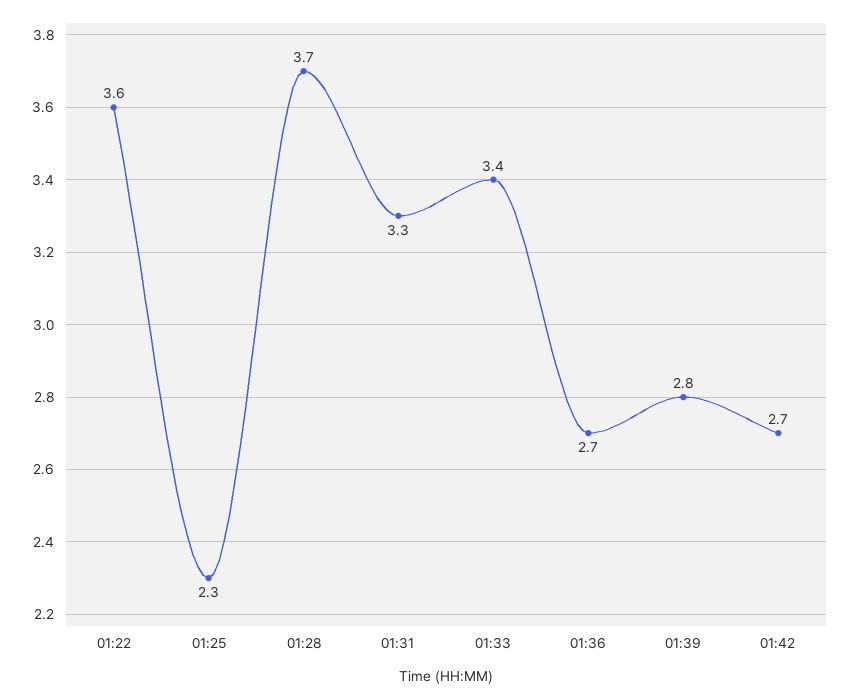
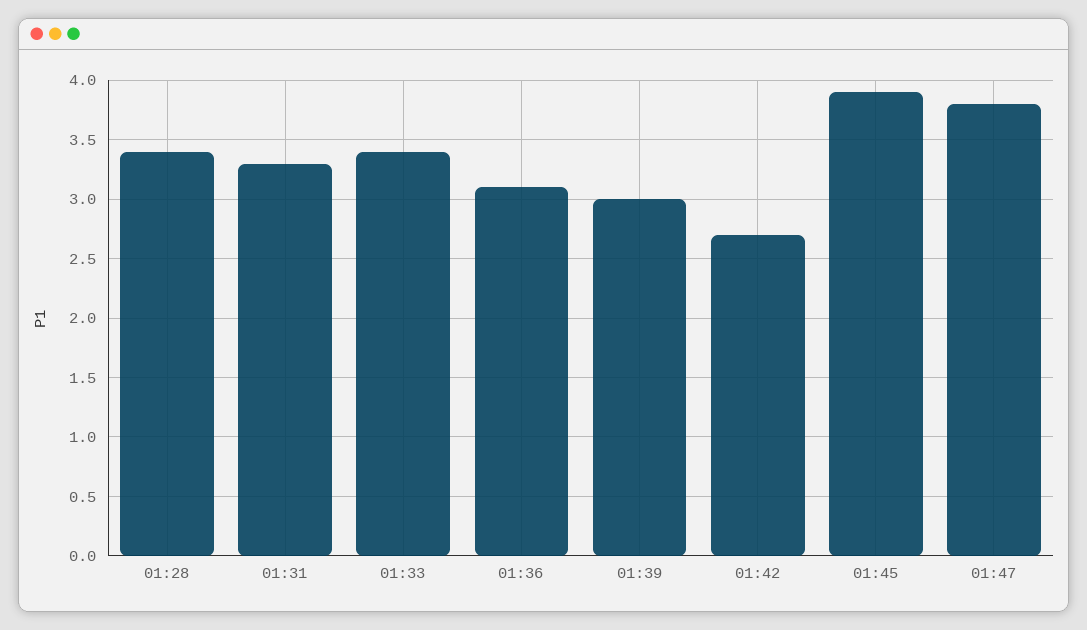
01:22: 3.6 -> none
01:25: 2.3 -> none
01:28: 3.7 -> 3.4
01:36: 2.7 -> 3.1
01:39: 2.8 -> 3
01:45: none -> 3.9
01:47: none -> 3.8

